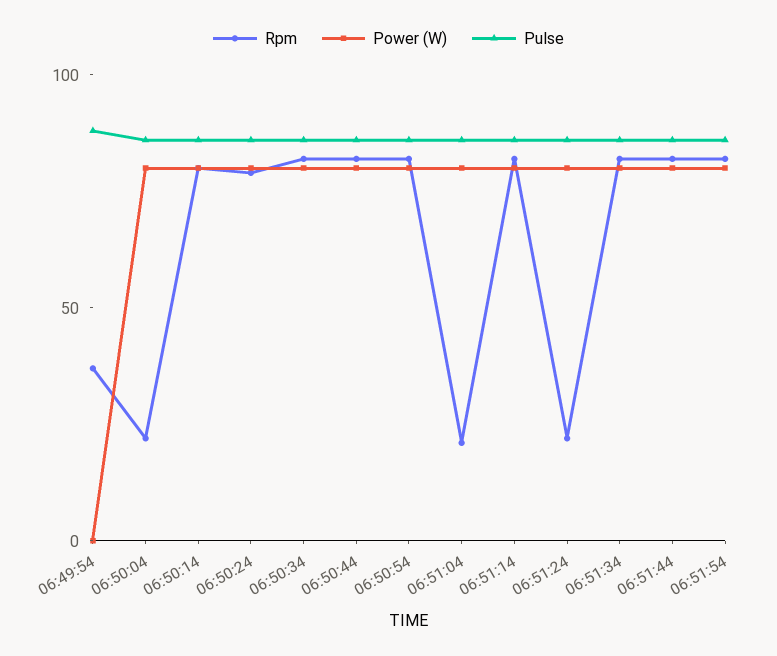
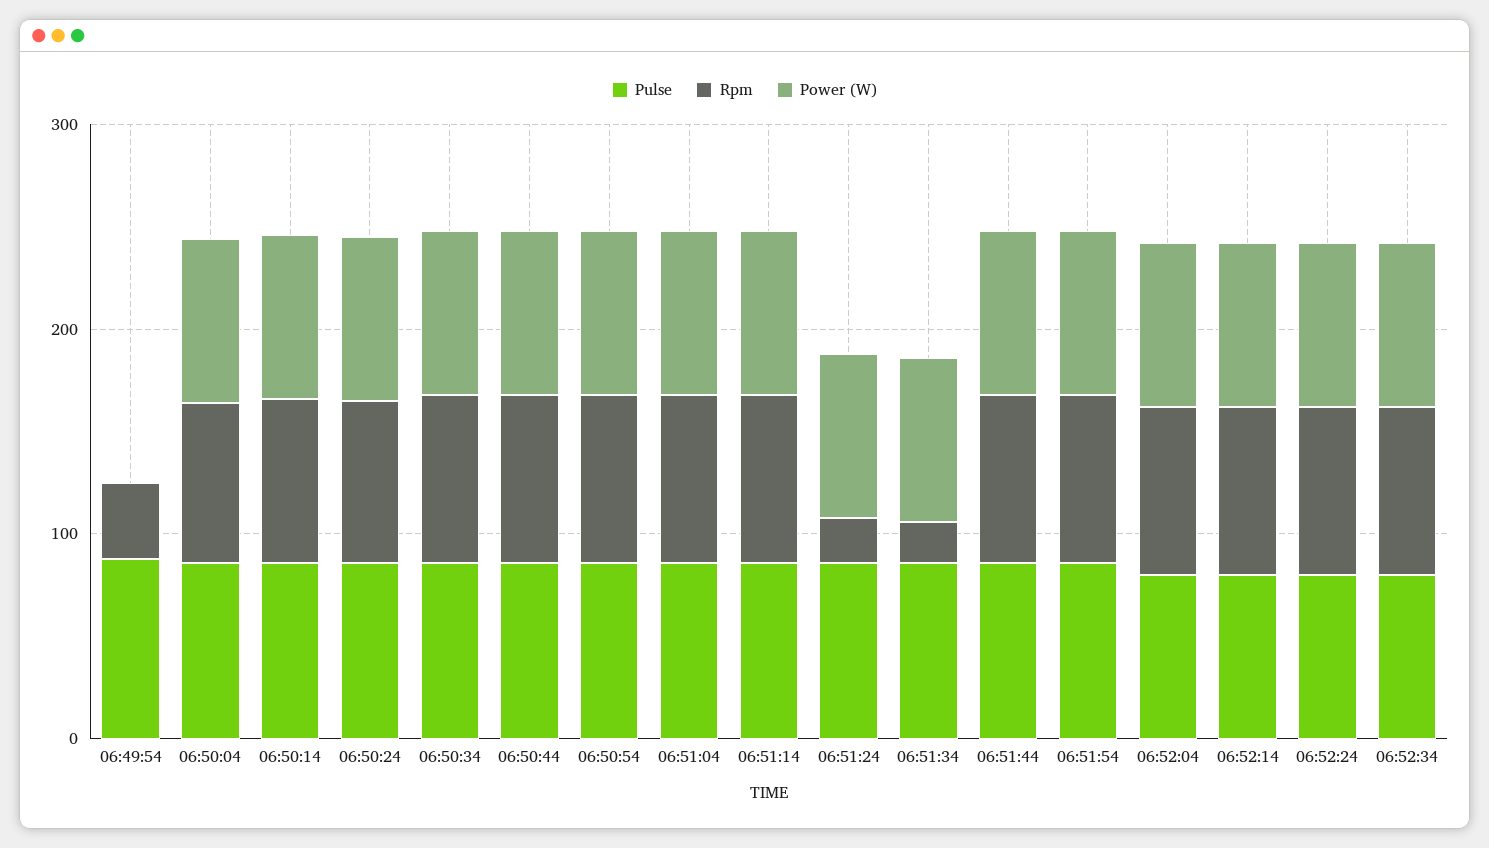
Rpm, 06:50:04: 20 -> 80
Rpm, 06:51:04: 20 -> 80
Rpm, 06:51:34: 80 -> 20
Pulse, 06:52:04: none -> 80
Rpm, 06:52:04: none -> 80
Power (W), 06:52:04: none -> 80
Pulse, 06:52:14: none -> 80
Rpm, 06:52:14: none -> 80
Power (W), 06:52:14: none -> 80
Pulse, 06:52:24: none -> 80
Rpm, 06:52:24: none -> 80
Power (W), 06:52:24: none -> 80
Pulse, 06:52:34: none -> 80
Rpm, 06:52:34: none -> 80
Power (W), 06:52:34: none -> 80

